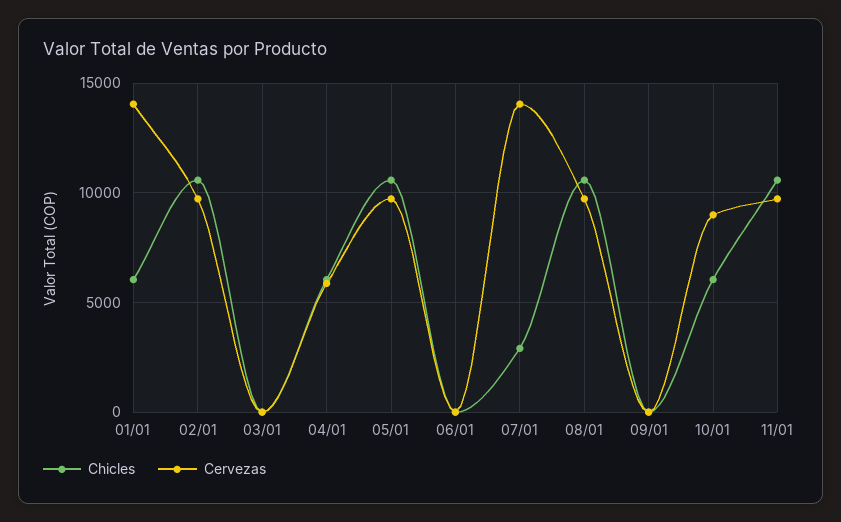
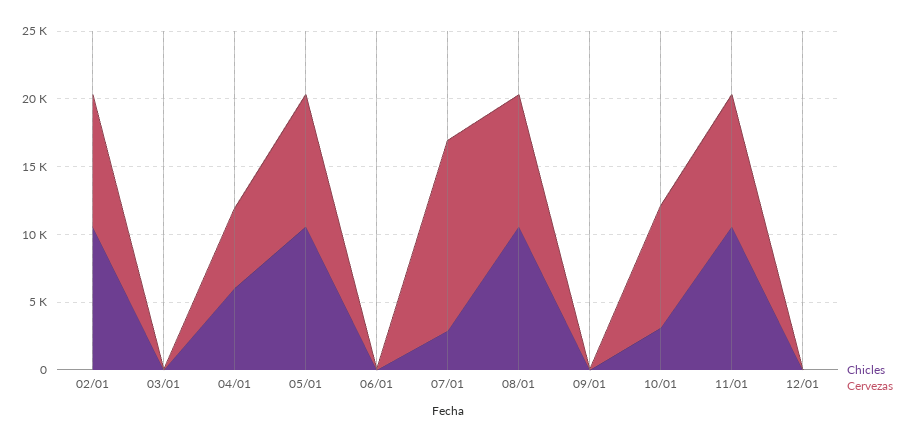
Chicles, 01/01: 6000 -> none
Cervezas, 01/01: 14000 -> none
Chicles, 10/01: 6000 -> 3000
Chicles, 12/01: none -> 0
Cervezas, 12/01: none -> 0

